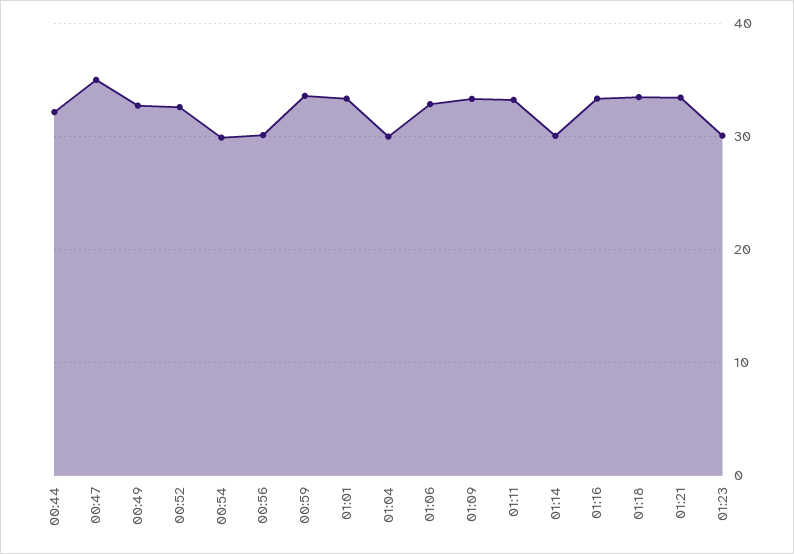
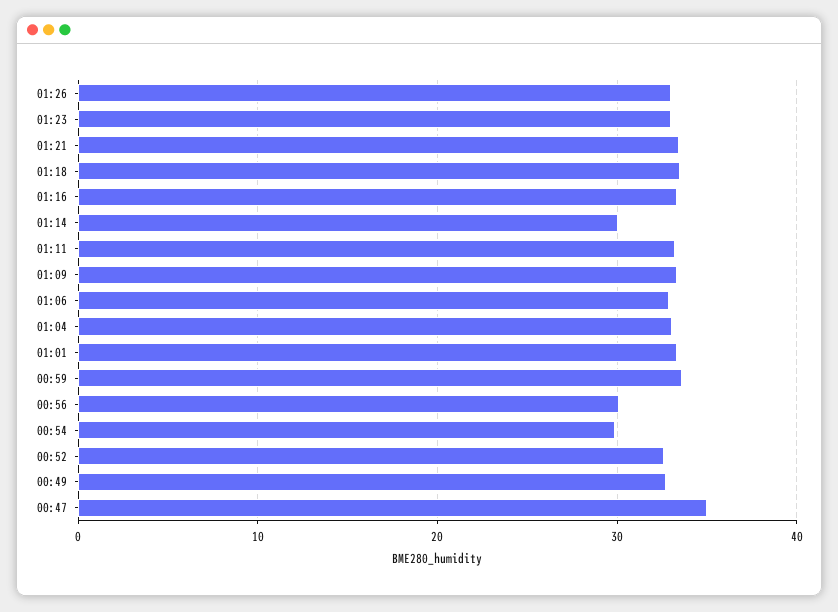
00:44: 32 -> none
01:04: 30 -> 33
01:23: 30 -> 33
01:26: none -> 33

